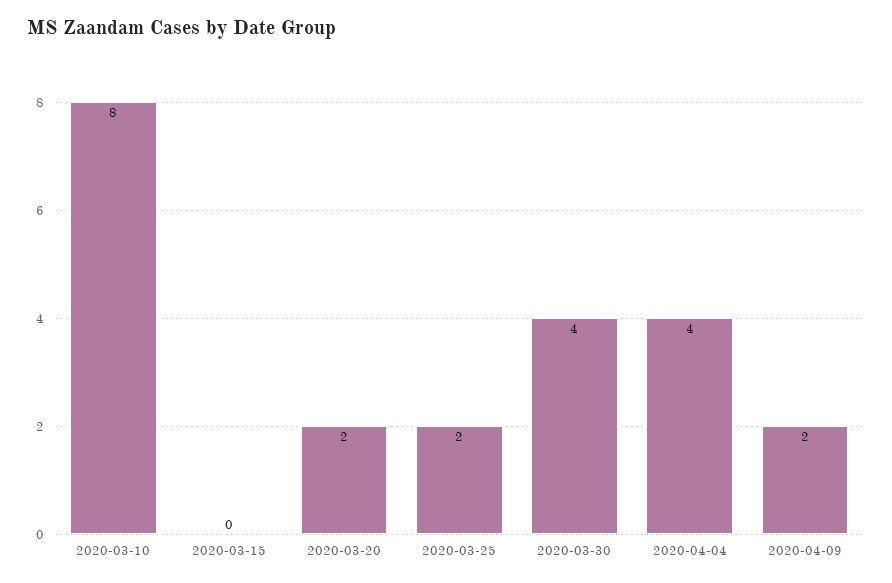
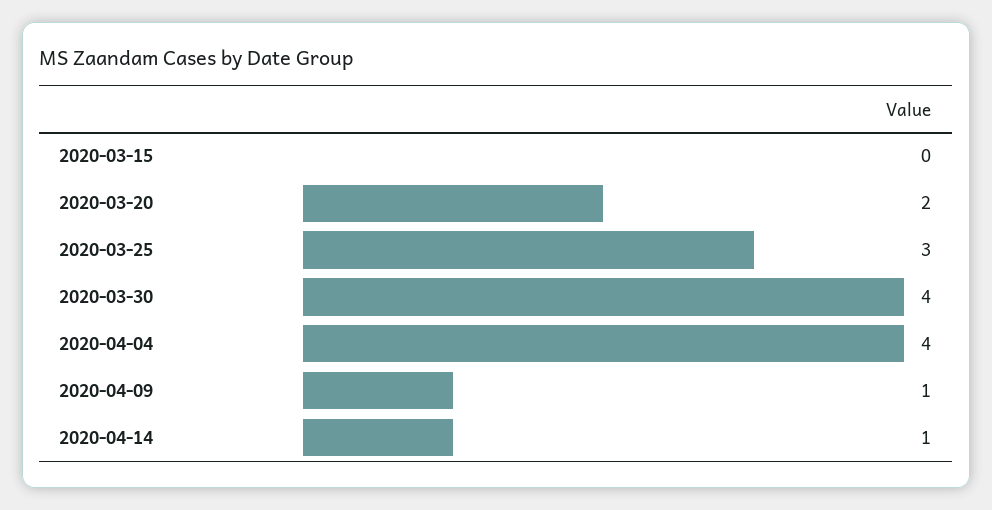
2020-03-10: 8 -> none
2020-03-25: 2 -> 3
2020-04-09: 2 -> 1
2020-04-14: none -> 1

